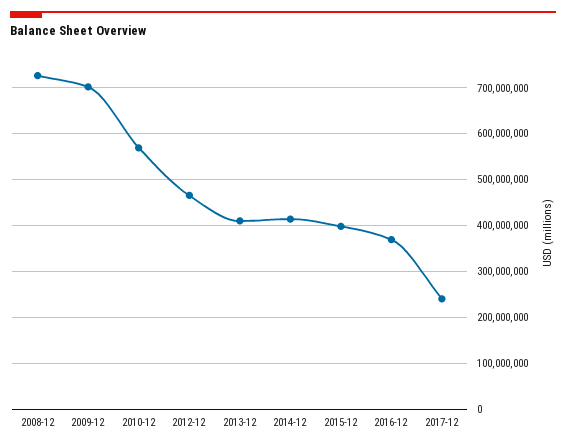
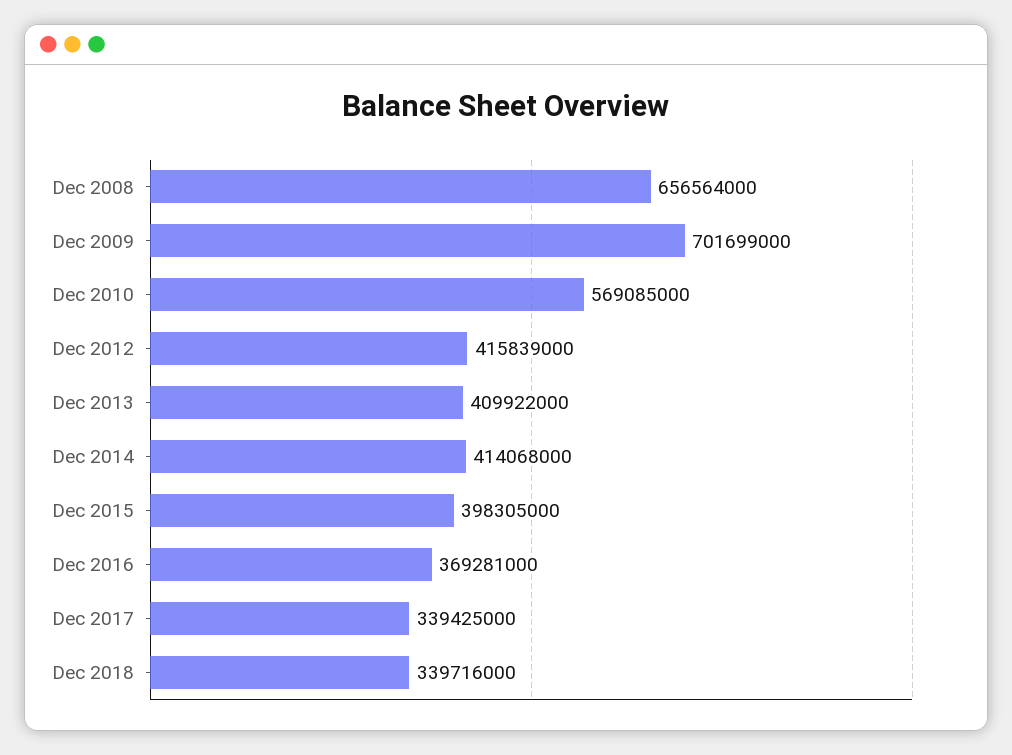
2008-12: 720000000 -> 656564000
2012-12: 460000000 -> 415839000
2017-12: 240000000 -> 339425000
Dec 2018: none -> 339716000

